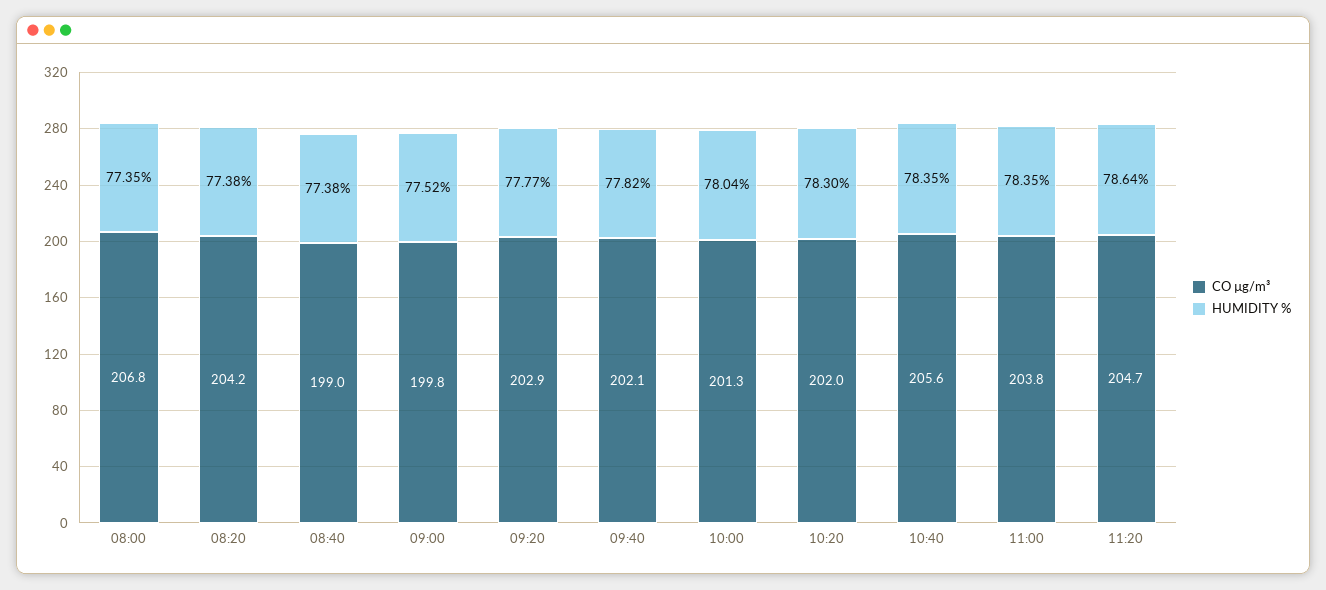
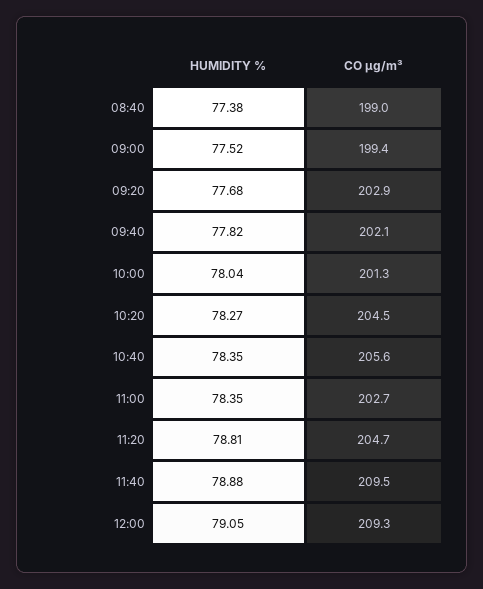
CO µg/m³, 08:00: 206.8 -> none
HUMIDITY %, 08:00: 77.35 -> none
CO µg/m³, 08:20: 204.2 -> none
HUMIDITY %, 08:20: 77.38 -> none
CO µg/m³, 09:00: 199.8 -> 199.4
HUMIDITY %, 09:20: 77.77 -> 77.68
CO µg/m³, 10:20: 202 -> 204.5
HUMIDITY %, 10:20: 78.3 -> 78.27
CO µg/m³, 11:00: 203.8 -> 202.7
HUMIDITY %, 11:20: 78.64 -> 78.81
HUMIDITY %, 11:40: none -> 78.88
CO µg/m³, 11:40: none -> 209.5
HUMIDITY %, 12:00: none -> 79.05
CO µg/m³, 12:00: none -> 209.3

